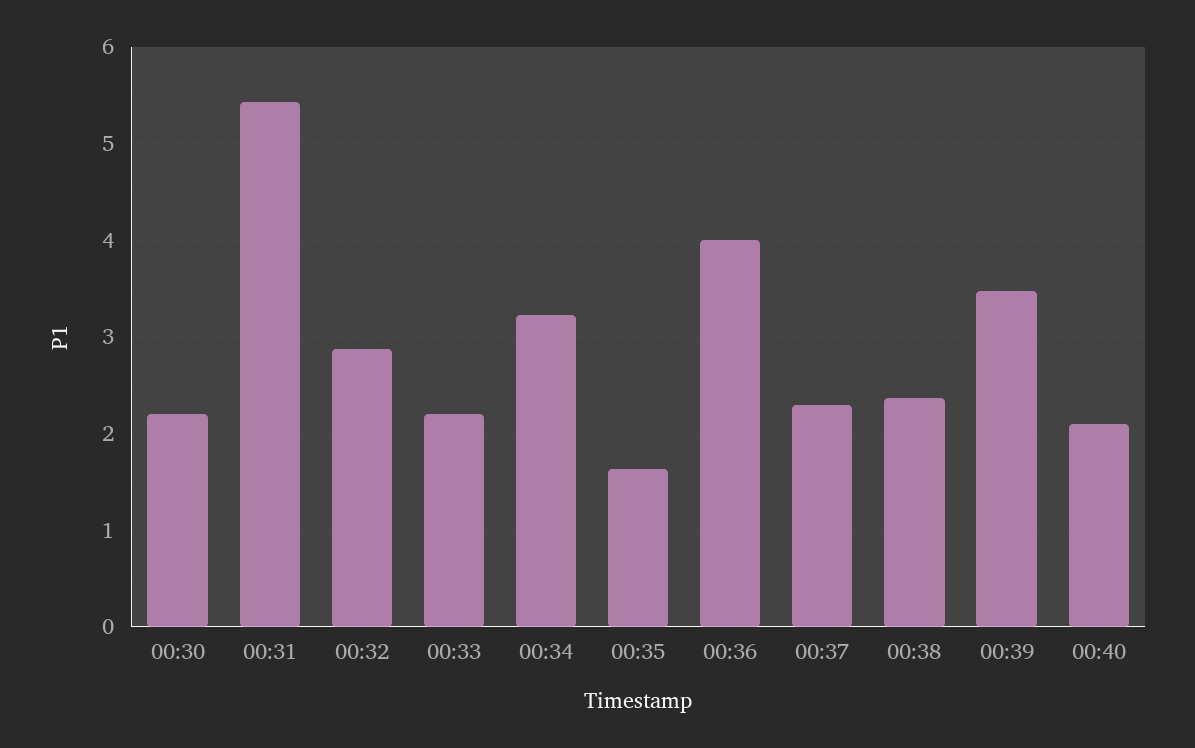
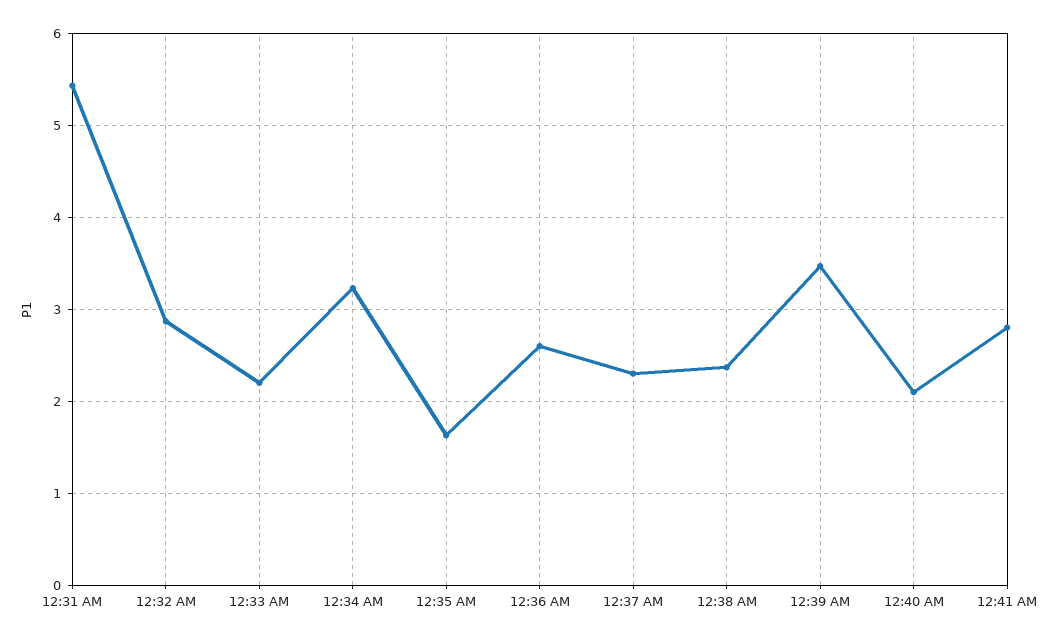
00:30: 2.2 -> none
00:36: 4 -> 2.6
12:41 AM: none -> 2.8

